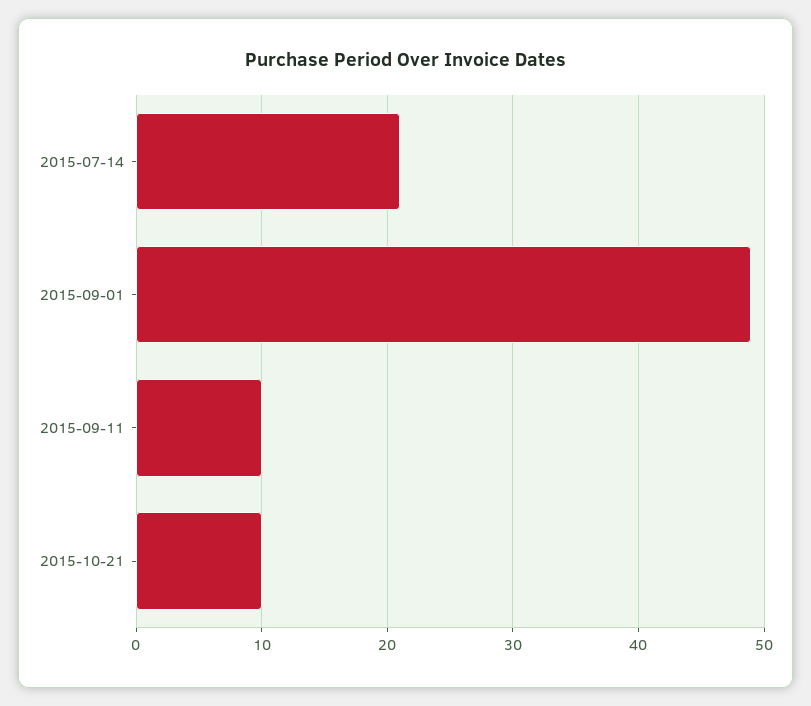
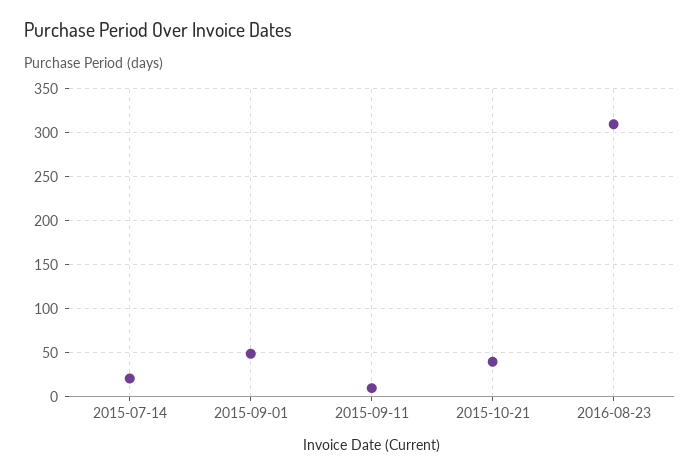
2015-10-21: 10 -> 40
2016-08-23: none -> 310

